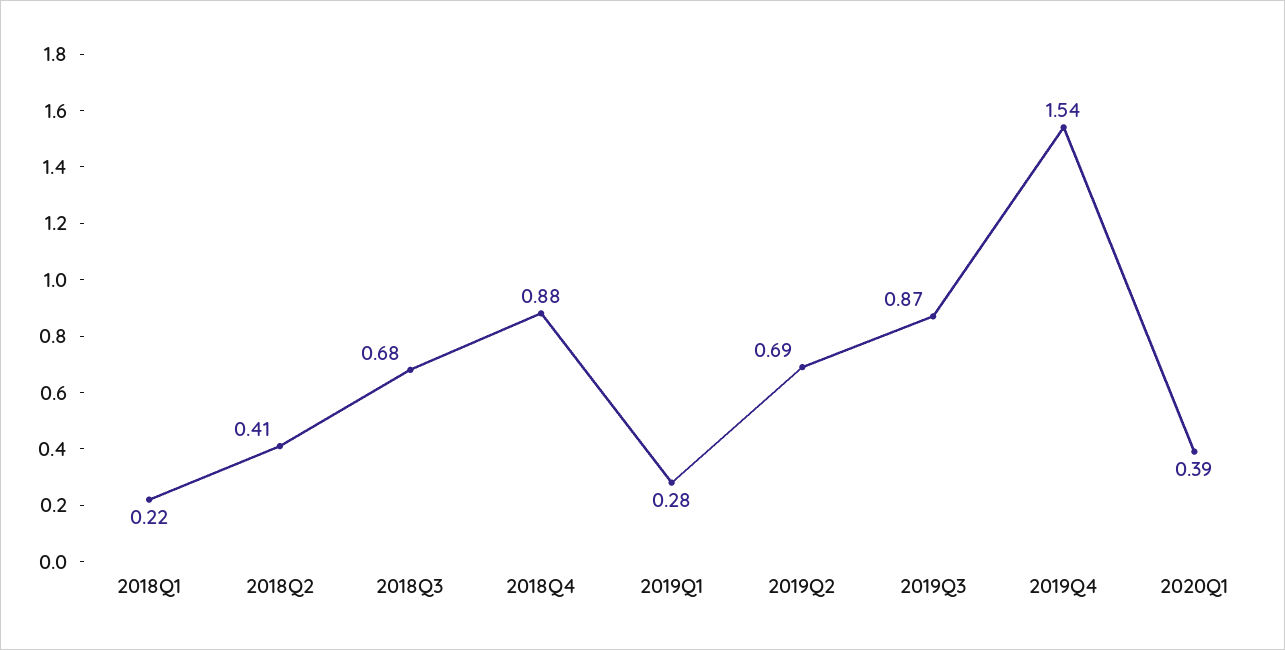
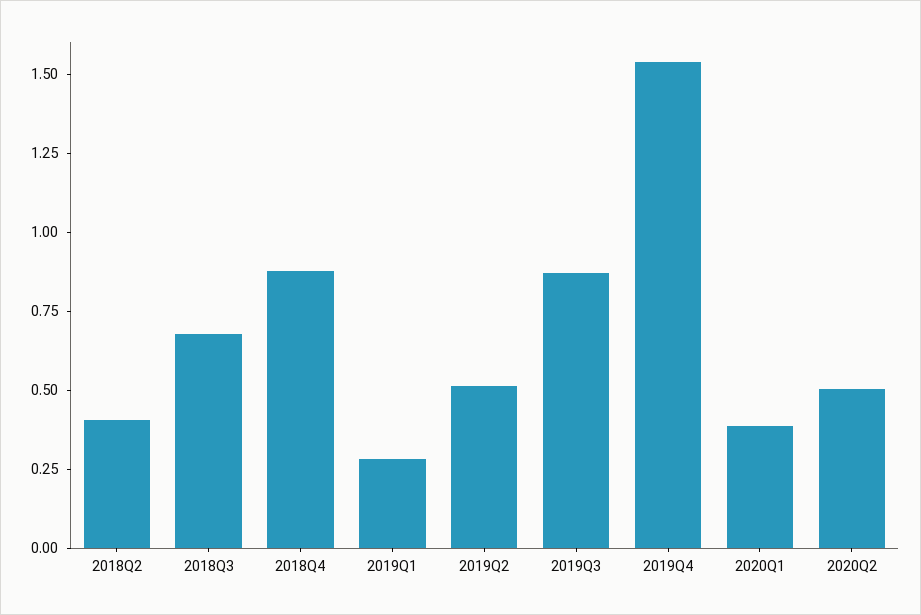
2018Q1: 0.22 -> none
2019Q2: 0.69 -> 0.5
2020Q2: none -> 0.5

